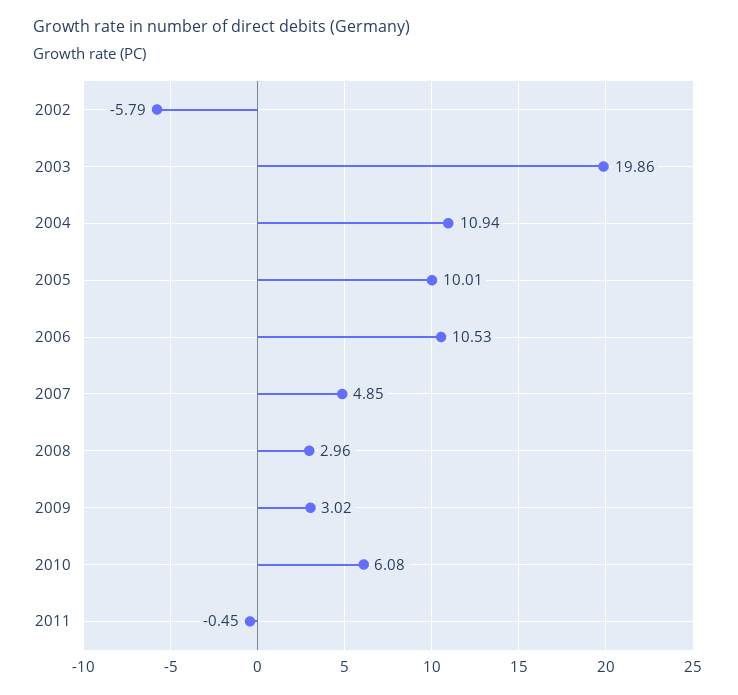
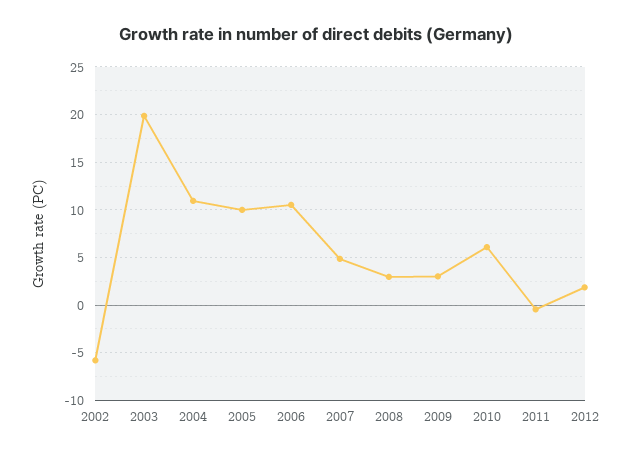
2012: none -> 2

